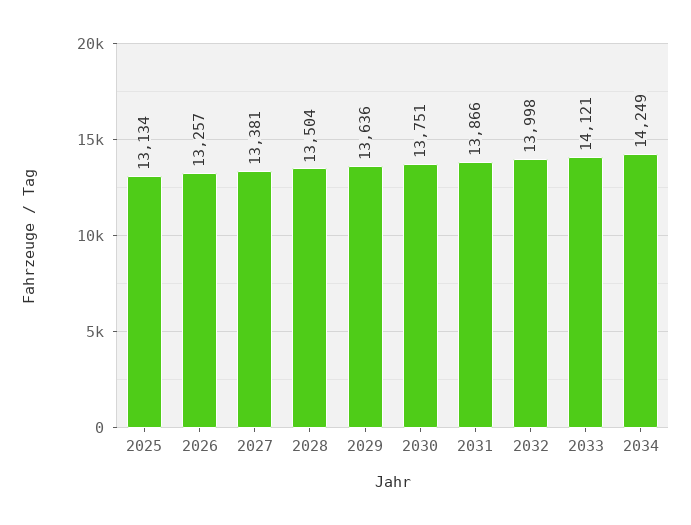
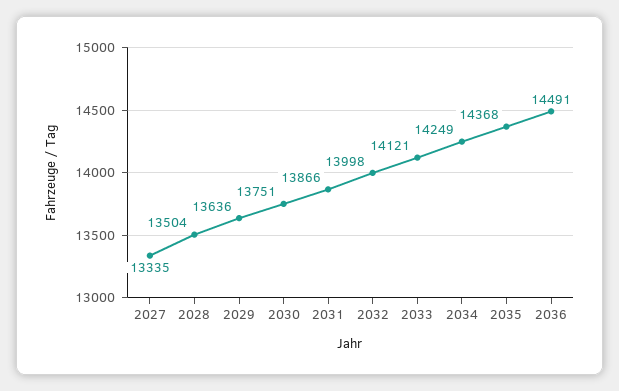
2025: 13134 -> none
2026: 13257 -> none
2027: 13381 -> 13335
2035: none -> 14368
2036: none -> 14491

